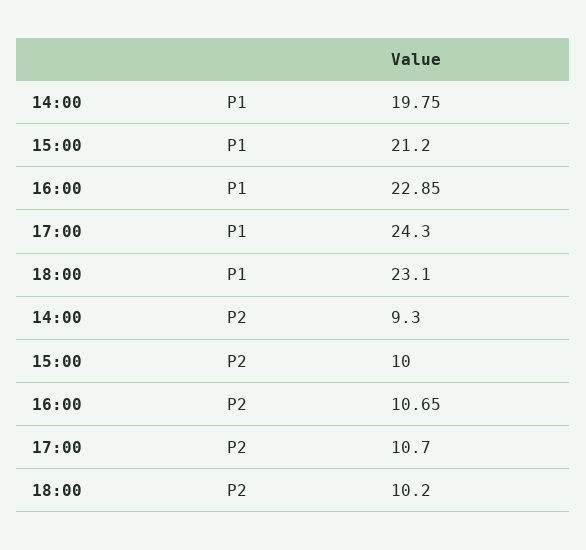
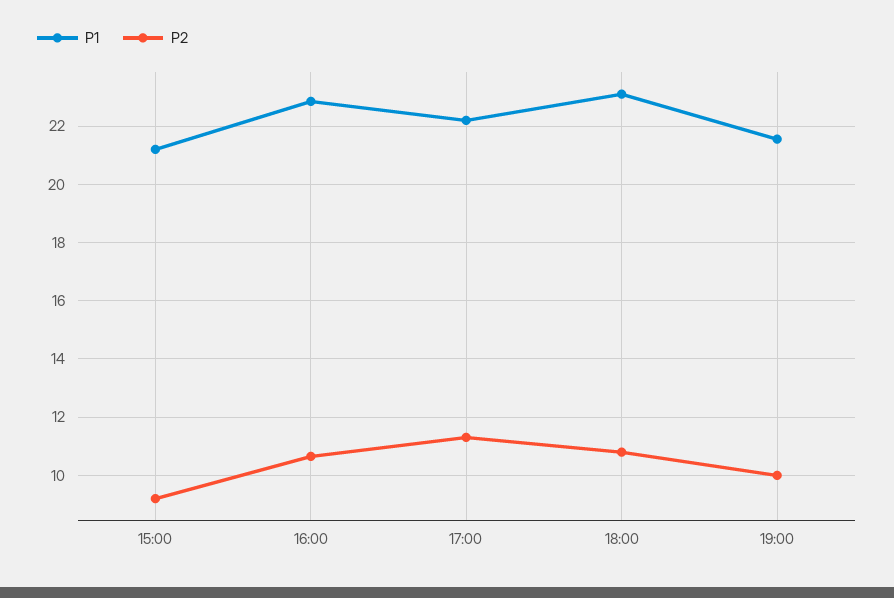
P1, 14:00: 19.75 -> none
P1, 17:00: 24.3 -> 22.25
P2, 14:00: 9.3 -> none
P2, 15:00: 10 -> 9.25
P2, 17:00: 10.7 -> 11.25
P2, 18:00: 10.2 -> 10.75
P1, 19:00: none -> 21.5
P2, 19:00: none -> 10

